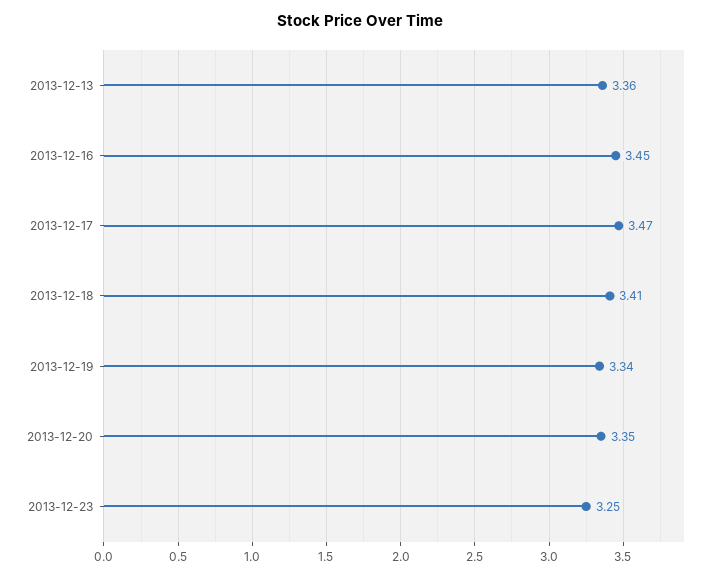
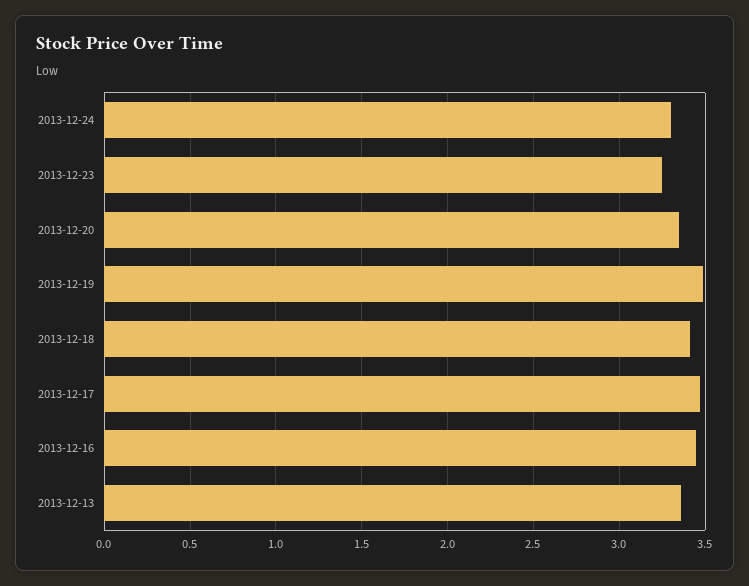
2013-12-19: 3.34 -> 3.5
2013-12-24: none -> 3.3

